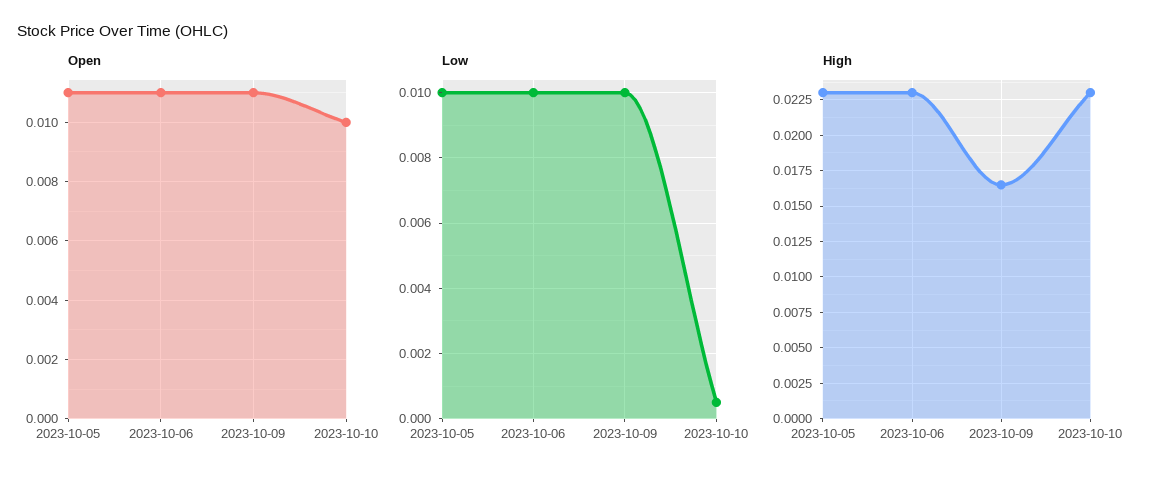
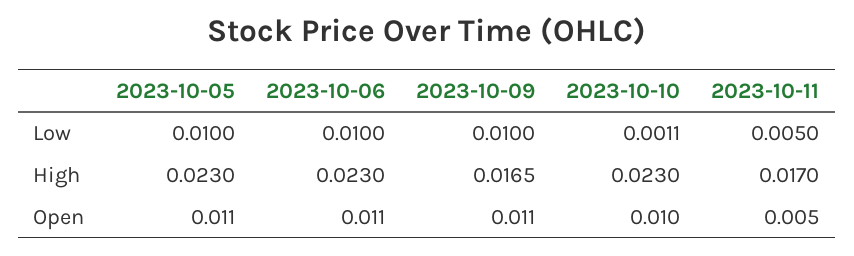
Low, 2023-10-10: 0.0005 -> 0.0011
Low, 2023-10-11: none -> 0.005
High, 2023-10-11: none -> 0.017
Open, 2023-10-11: none -> 0.005

